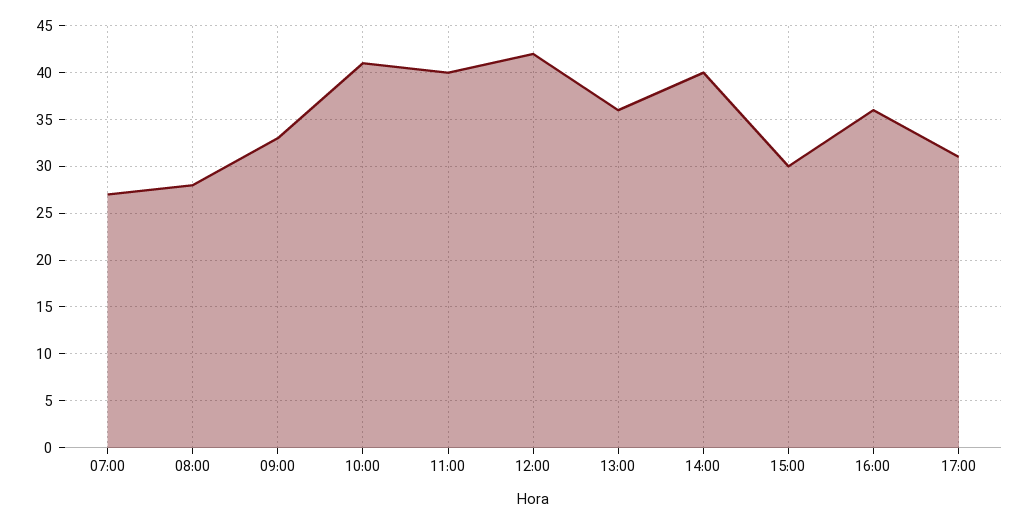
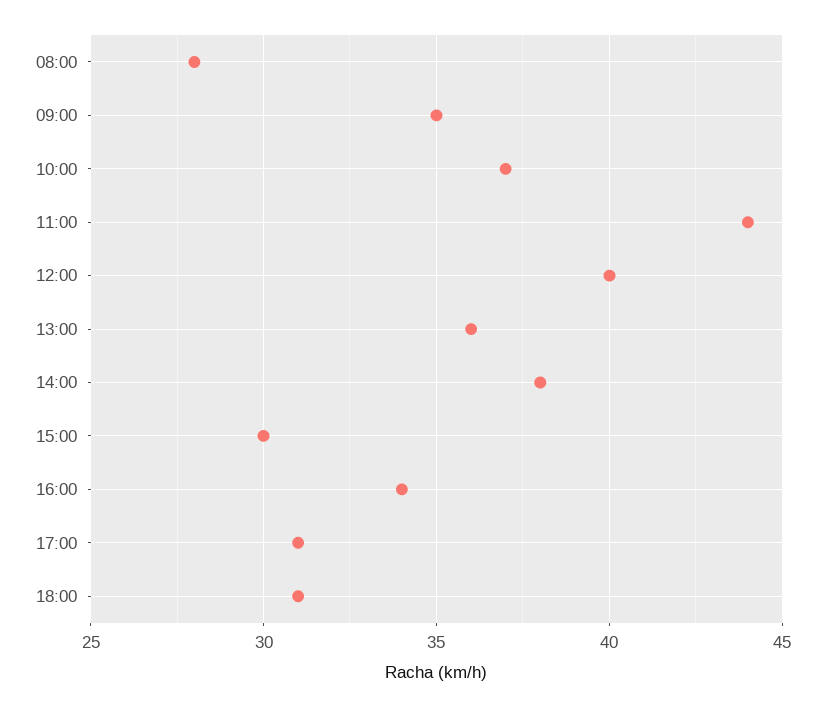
07:00: 27 -> none
09:00: 33 -> 35
10:00: 41 -> 37
11:00: 40 -> 44
12:00: 42 -> 40
14:00: 40 -> 38
16:00: 36 -> 34
18:00: none -> 31

